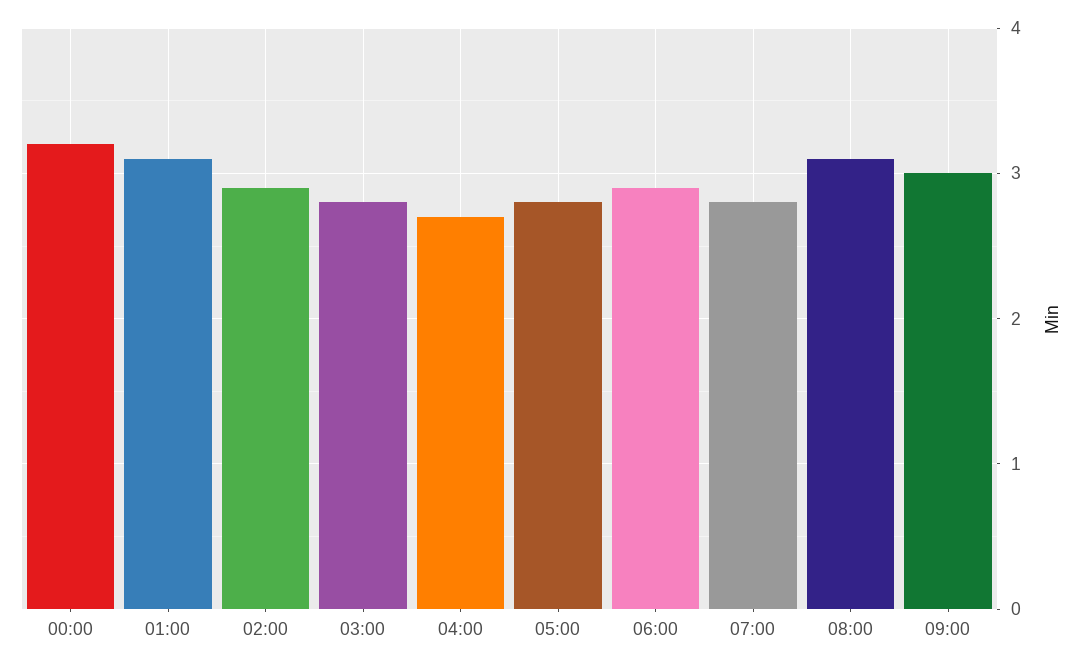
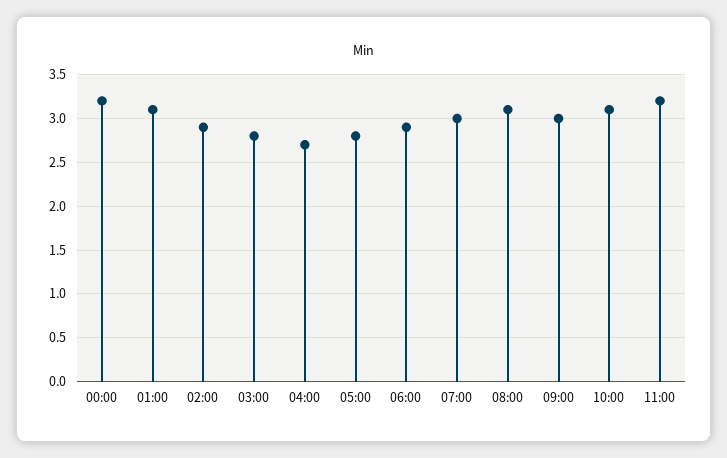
07:00: 2.8 -> 3
10:00: none -> 3.1
11:00: none -> 3.2

